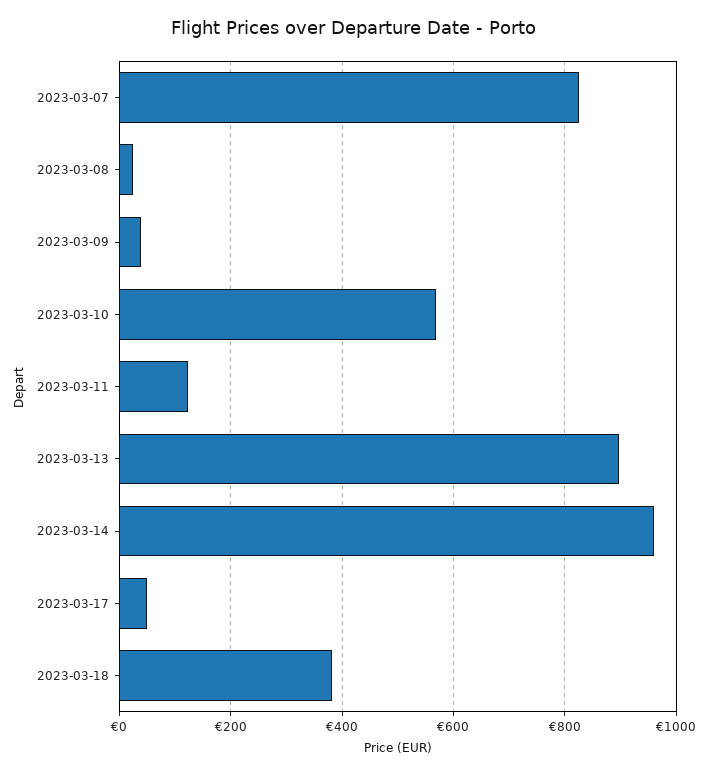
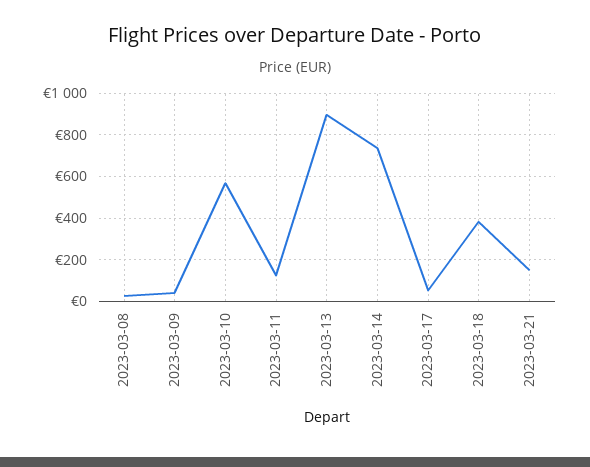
2023-03-07: 820 -> none
2023-03-14: 960 -> 750
2023-03-21: none -> 150

